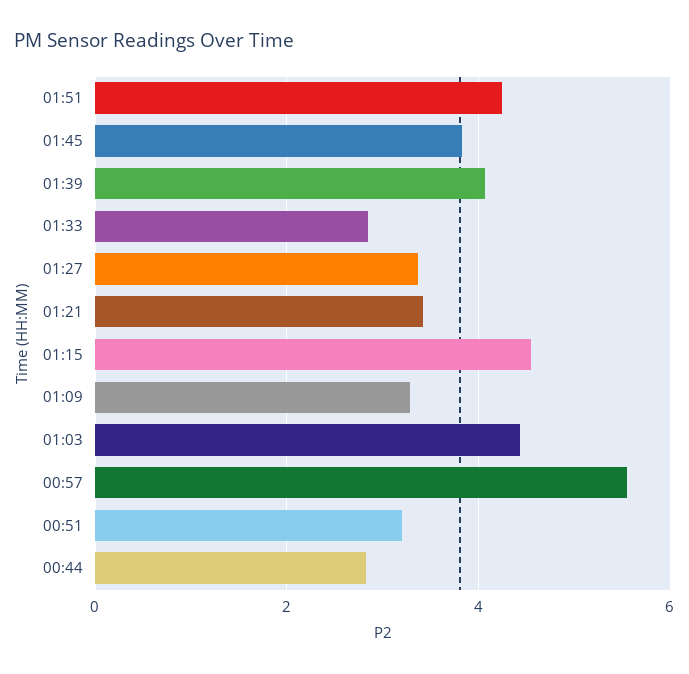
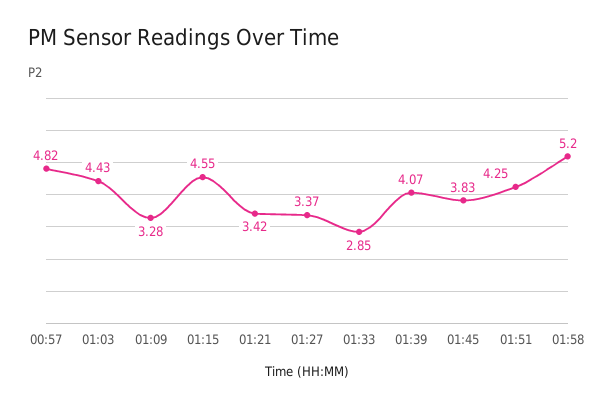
00:57: 5.6 -> 4.82
00:51: 3.2 -> none
00:44: 2.8 -> none
01:58: none -> 5.2

